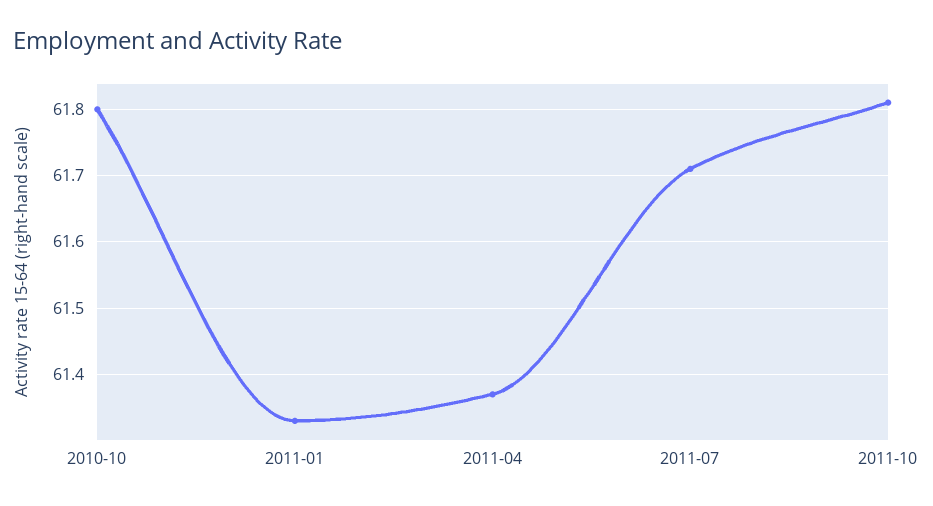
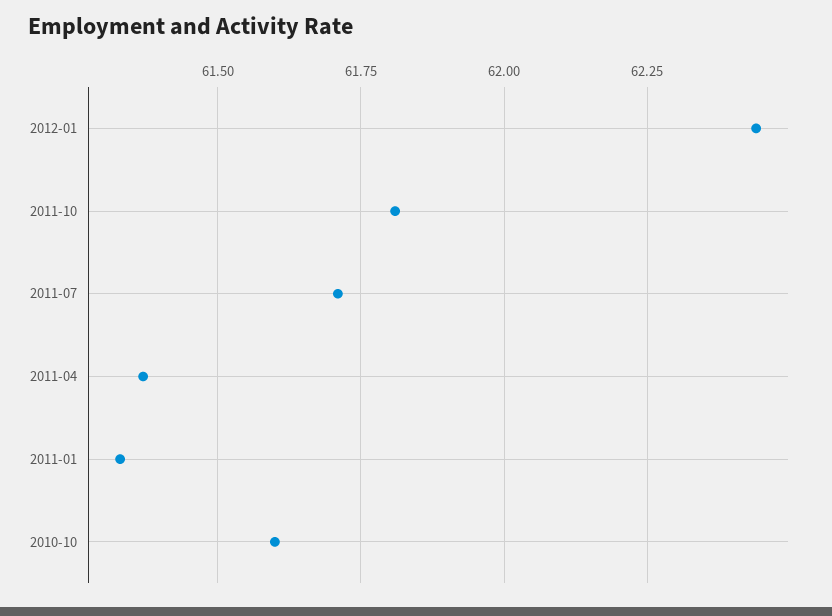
2010-10: 61.8 -> 61.6
2012-01: none -> 62.45

